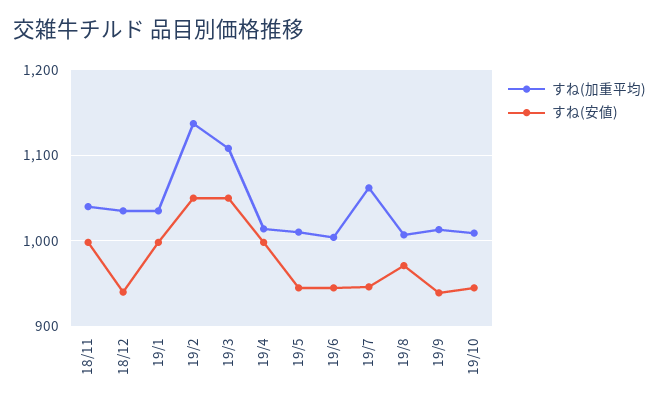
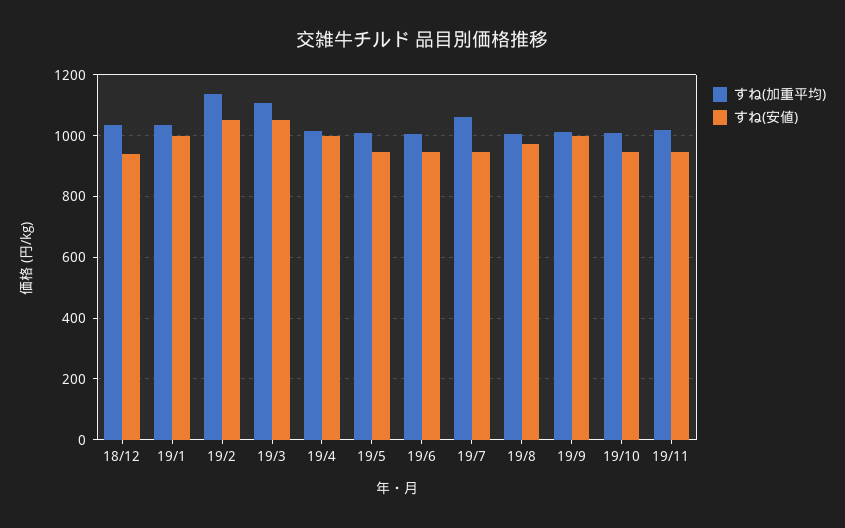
すね(加重平均), 18/11: 1040 -> none
すね(安値), 18/11: 1000 -> none
すね(安値), 19/9: 940 -> 1000
すね(加重平均), 19/11: none -> 1020
すね(安値), 19/11: none -> 940

